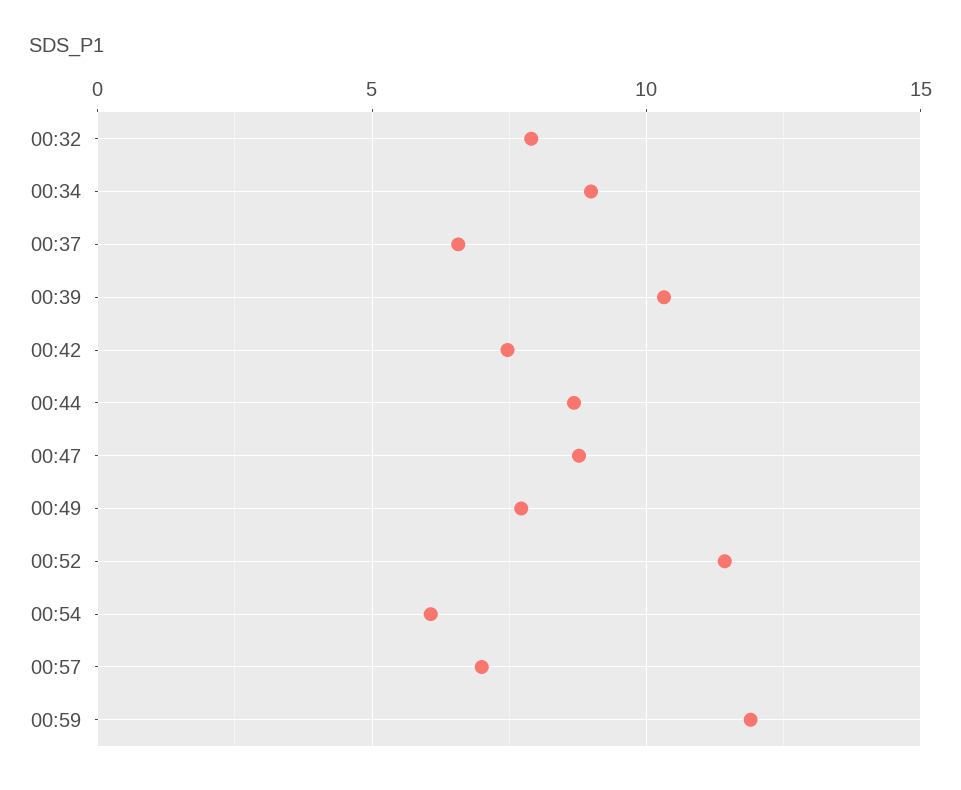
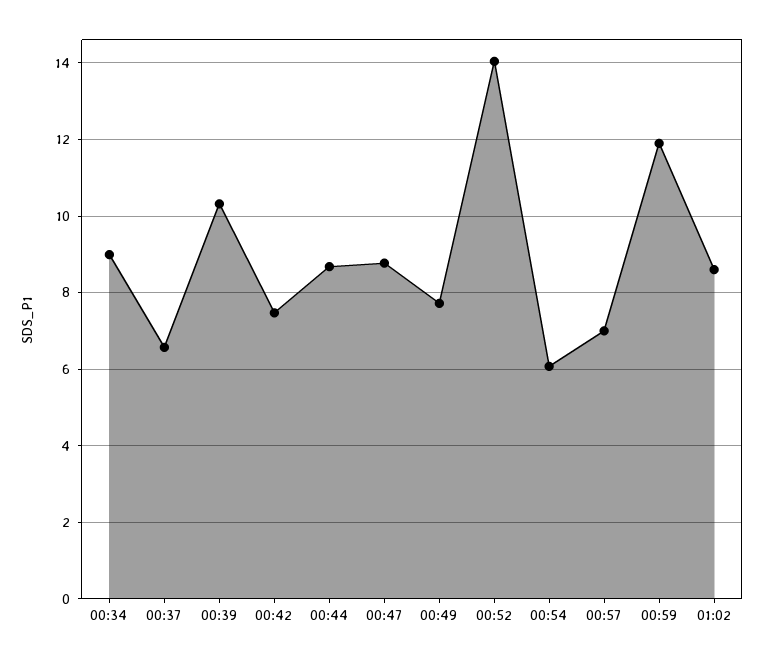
00:32: 8 -> none
00:52: 11.5 -> 14
01:02: none -> 8.6

